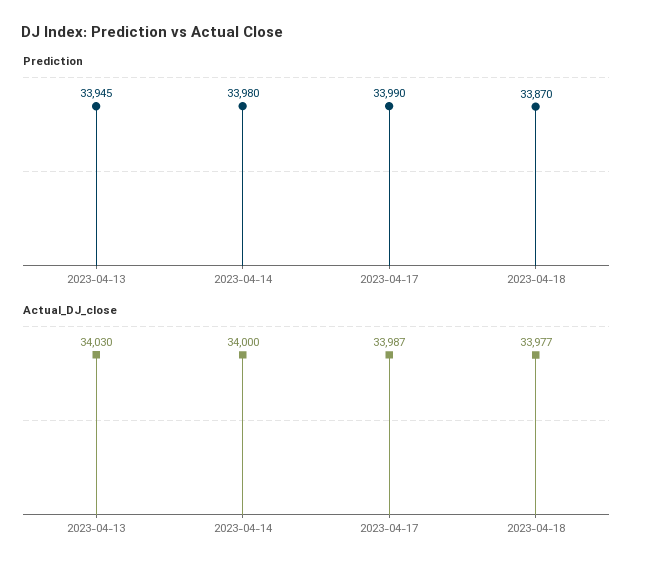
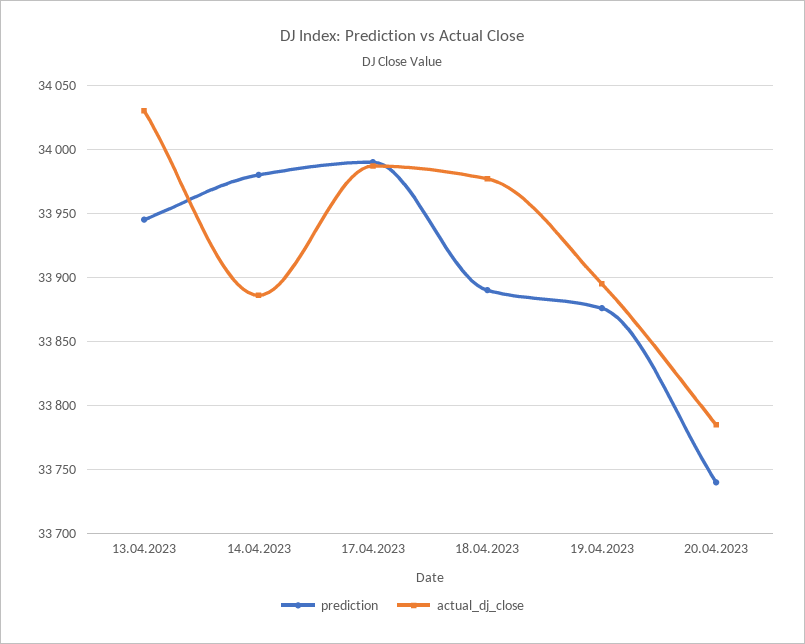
Prediction, 2023-04-18: 33870 -> 33890
Actual_DJ_close, 2023-04-14: 34000 -> 33885
Prediction, 19.04.2023: none -> 33875
Actual_DJ_close, 19.04.2023: none -> 33895
Prediction, 20.04.2023: none -> 33740
Actual_DJ_close, 20.04.2023: none -> 33785

